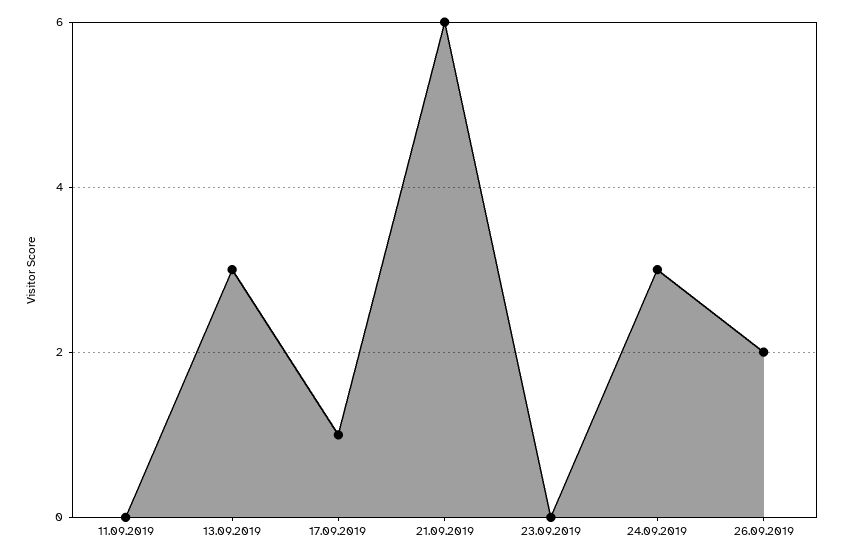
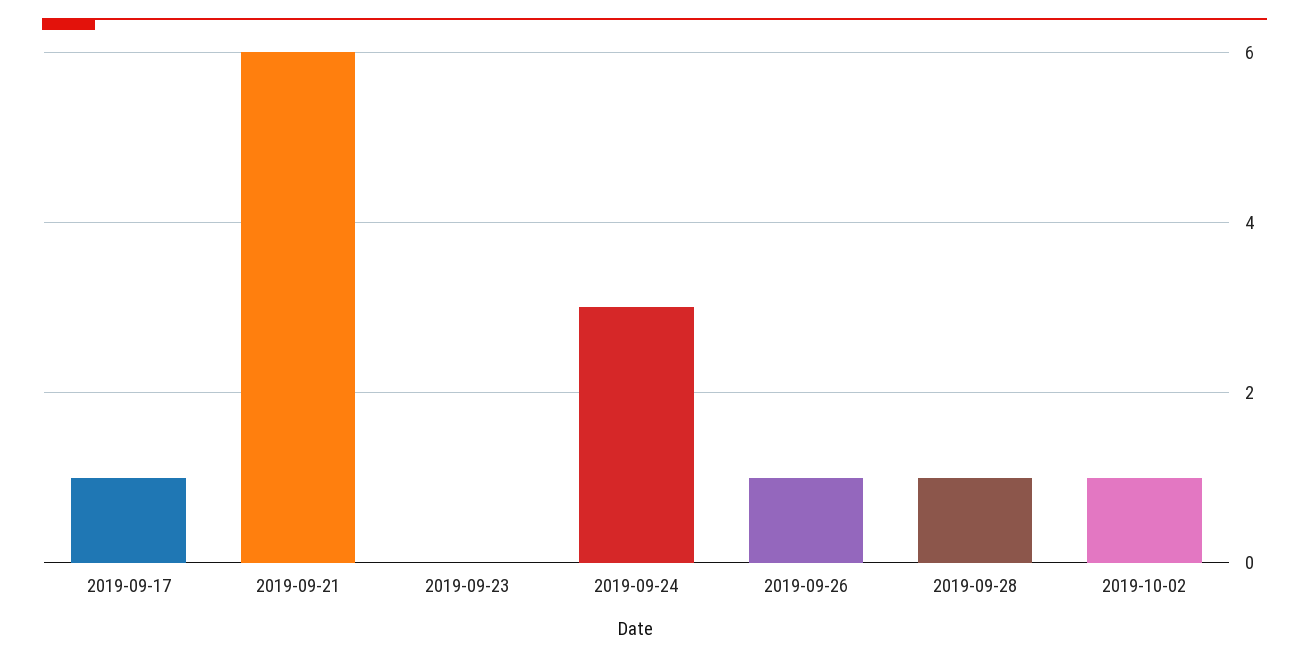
11.09.2019: 0 -> none
13.09.2019: 3 -> none
26.09.2019: 2 -> 1
2019-09-28: none -> 1
2019-10-02: none -> 1

